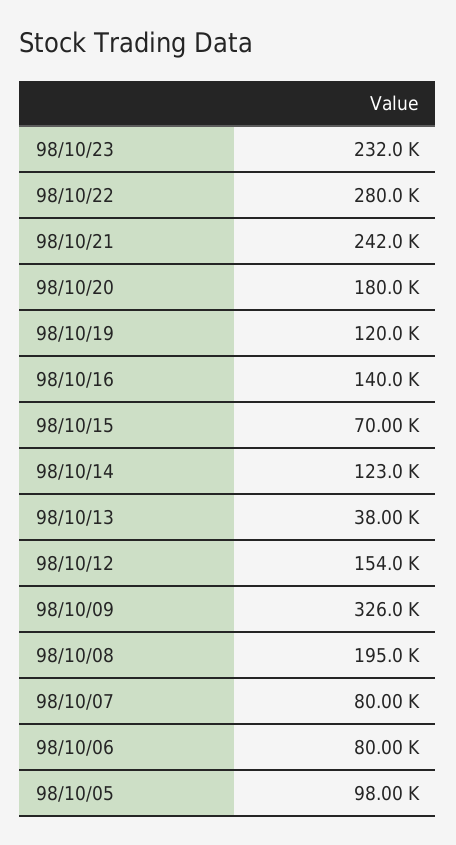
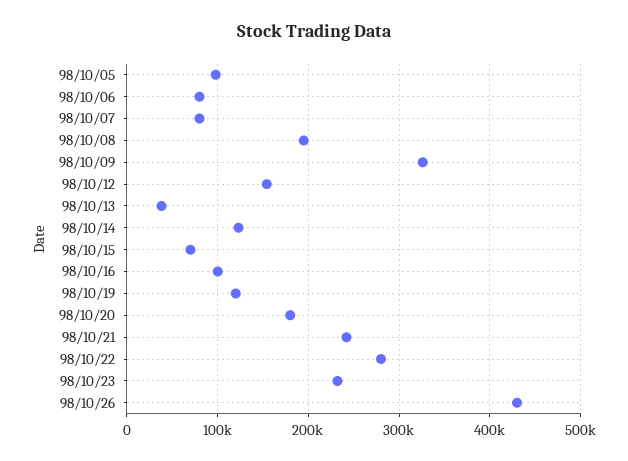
98/10/16: 140000 -> 100000
98/10/26: none -> 430000

